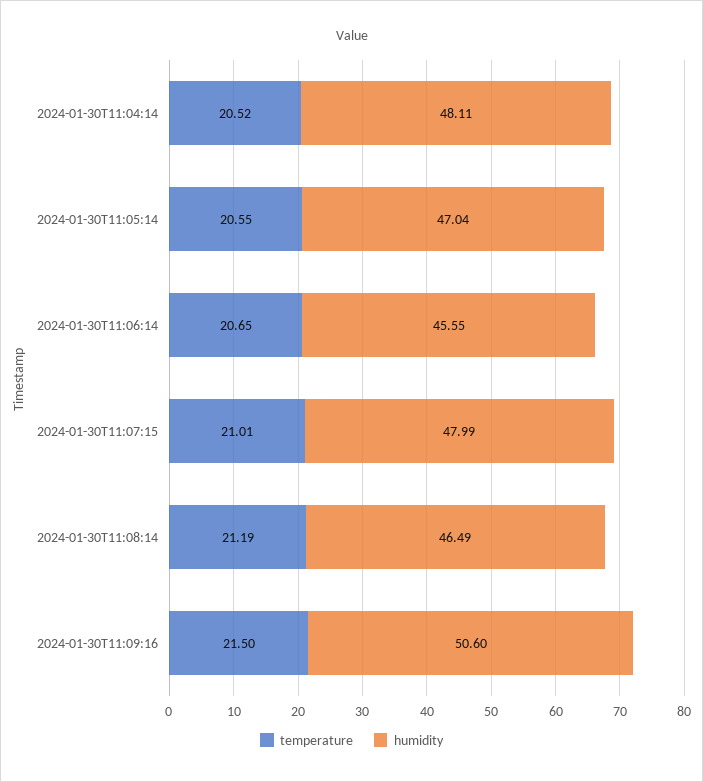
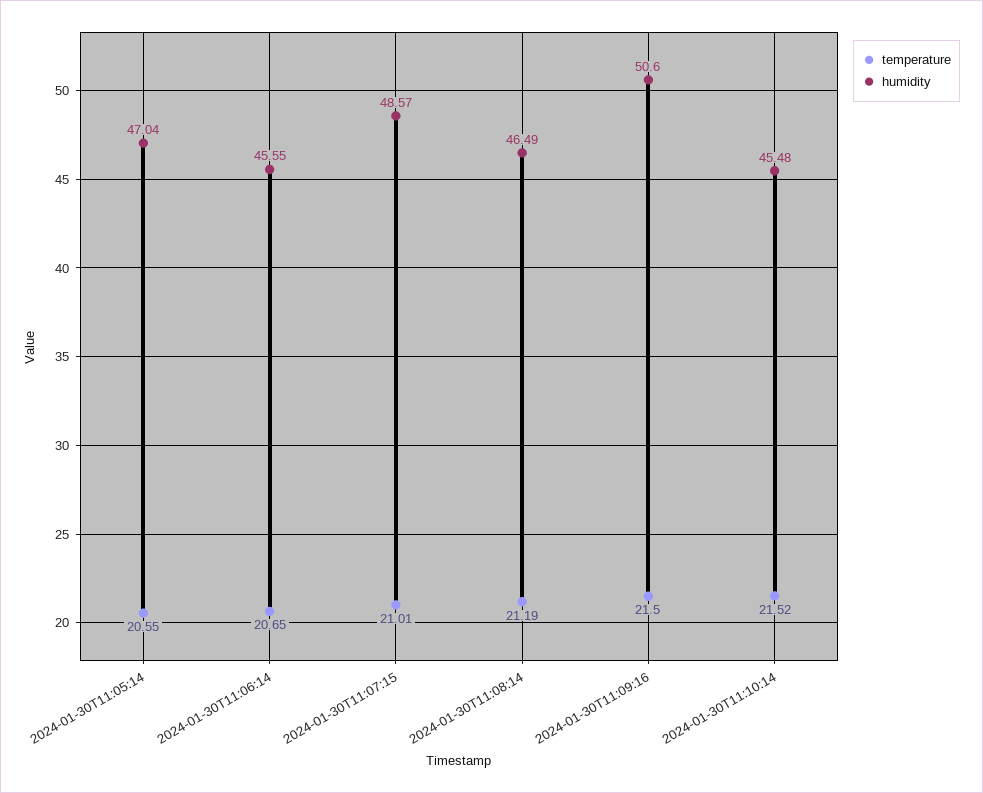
temperature, 2024-01-30T11:04:14: 20.52 -> none
humidity, 2024-01-30T11:04:14: 48.11 -> none
humidity, 2024-01-30T11:07:15: 47.99 -> 48.57
temperature, 2024-01-30T11:10:14: none -> 21.52
humidity, 2024-01-30T11:10:14: none -> 45.48

